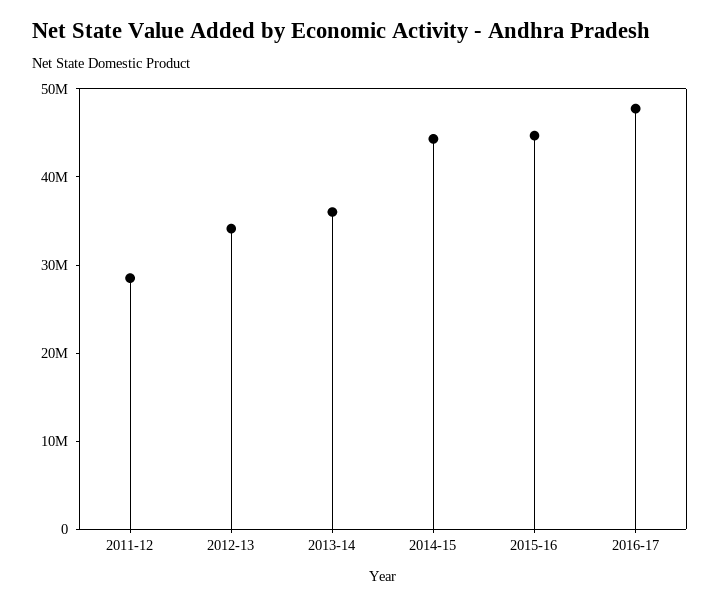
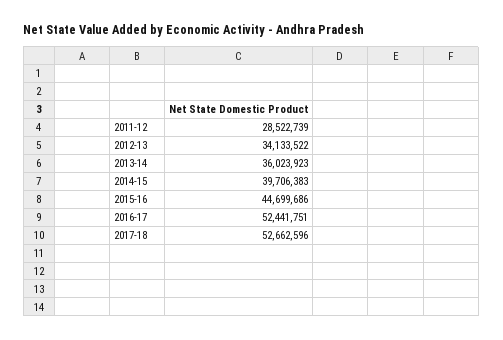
2014-15: 44000000 -> 39706383
2016-17: 48000000 -> 52441751
2017-18: none -> 52662596

